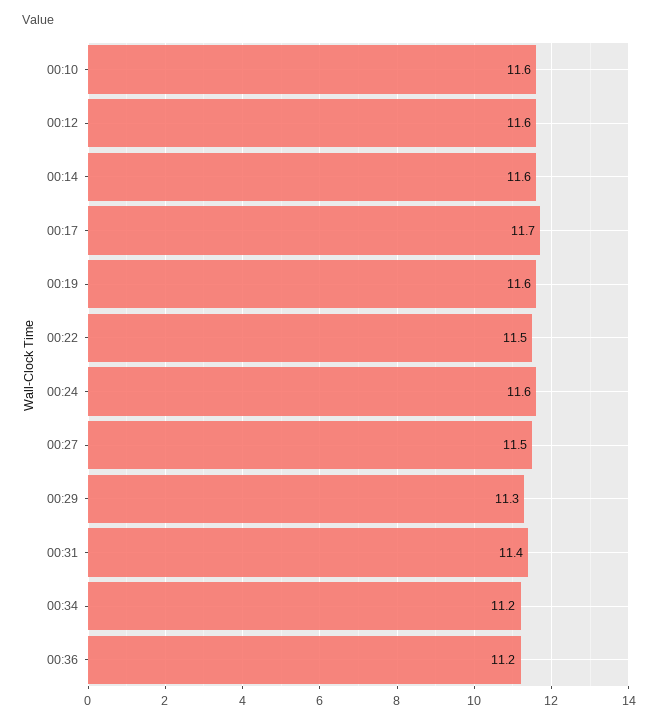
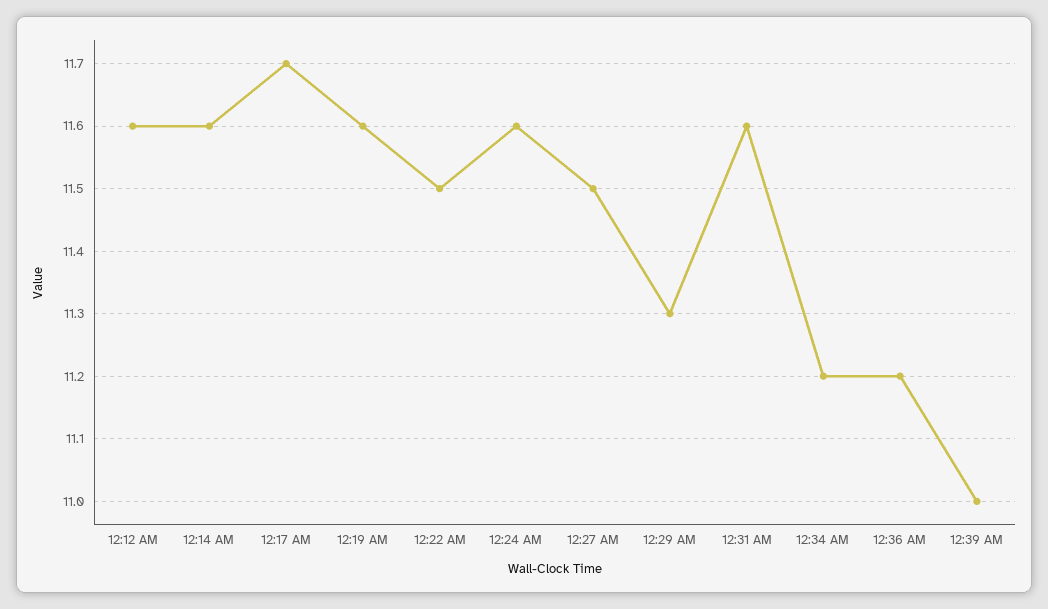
00:10: 11.6 -> none
00:31: 11.4 -> 11.6
12:39 AM: none -> 11

